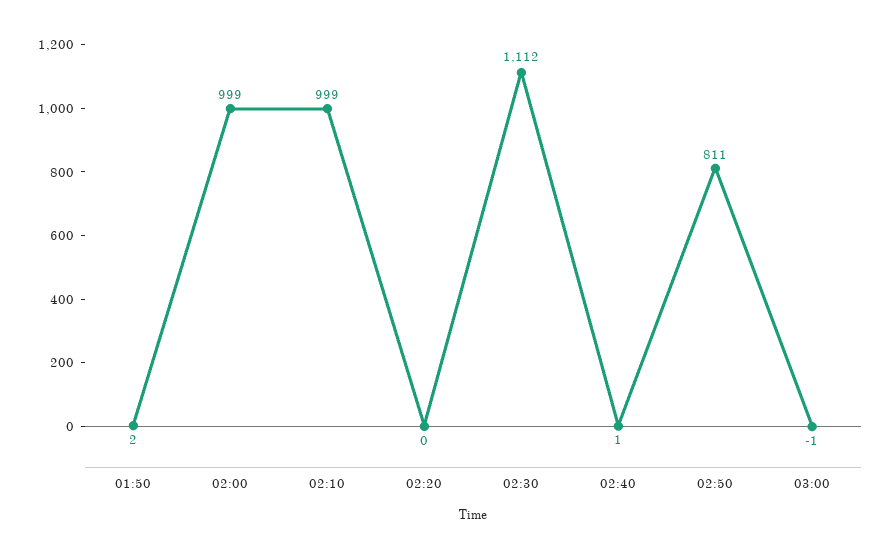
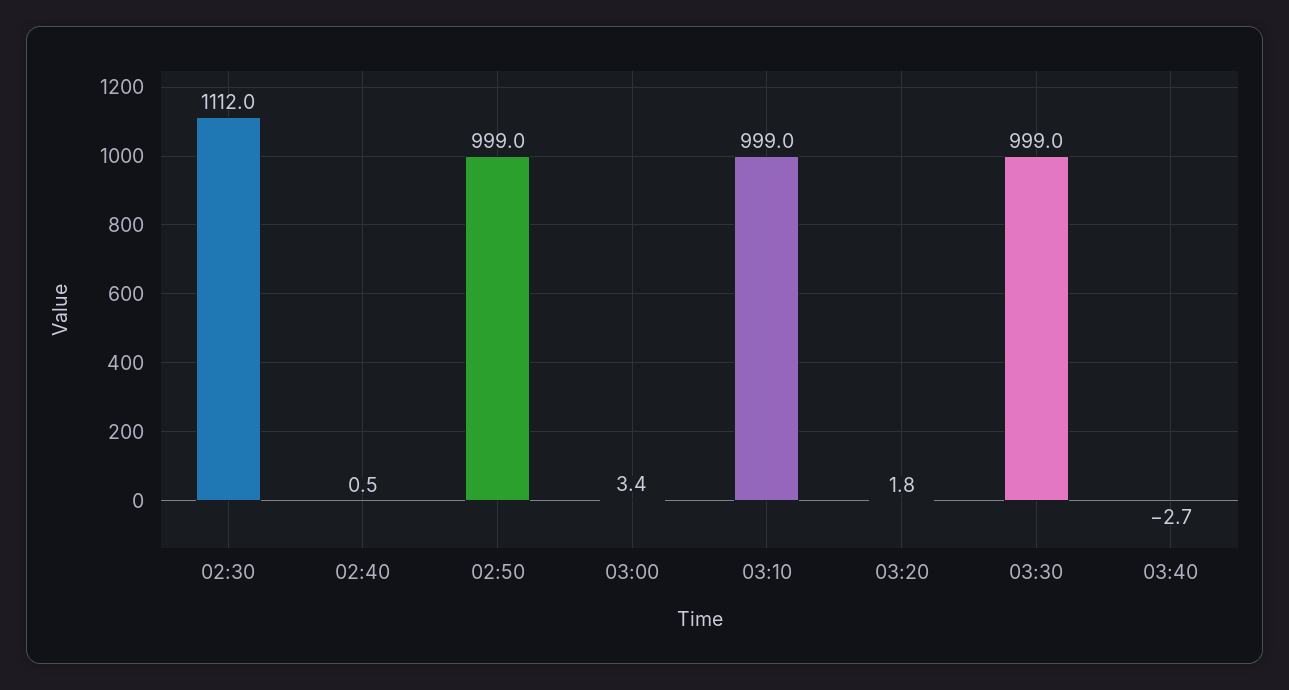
01:50: 2 -> none
02:00: 999 -> none
02:10: 999 -> none
02:20: 0 -> none
02:50: 811 -> 999
03:00: -1 -> 3.4
03:10: none -> 999
03:20: none -> 1.8
03:30: none -> 999
03:40: none -> -2.7

